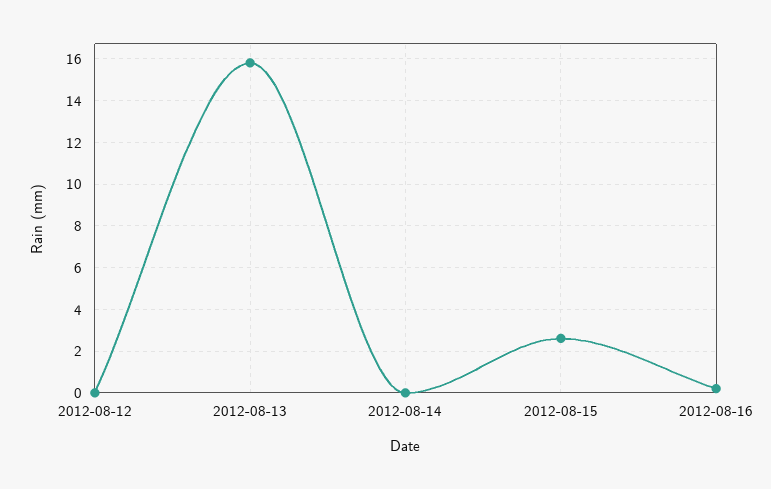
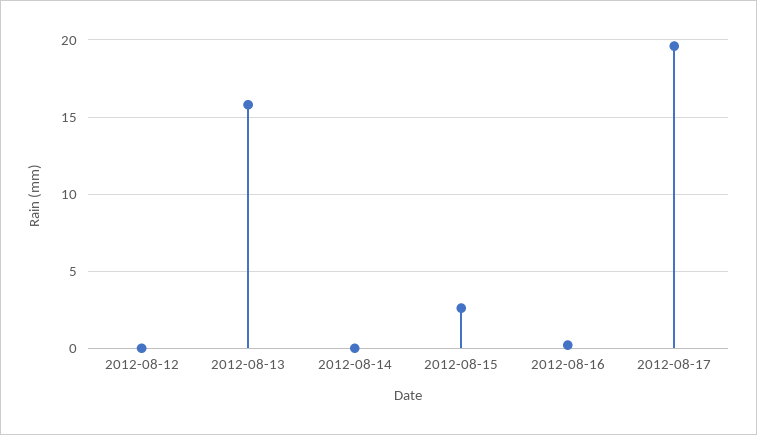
2012-08-17: none -> 19.5

